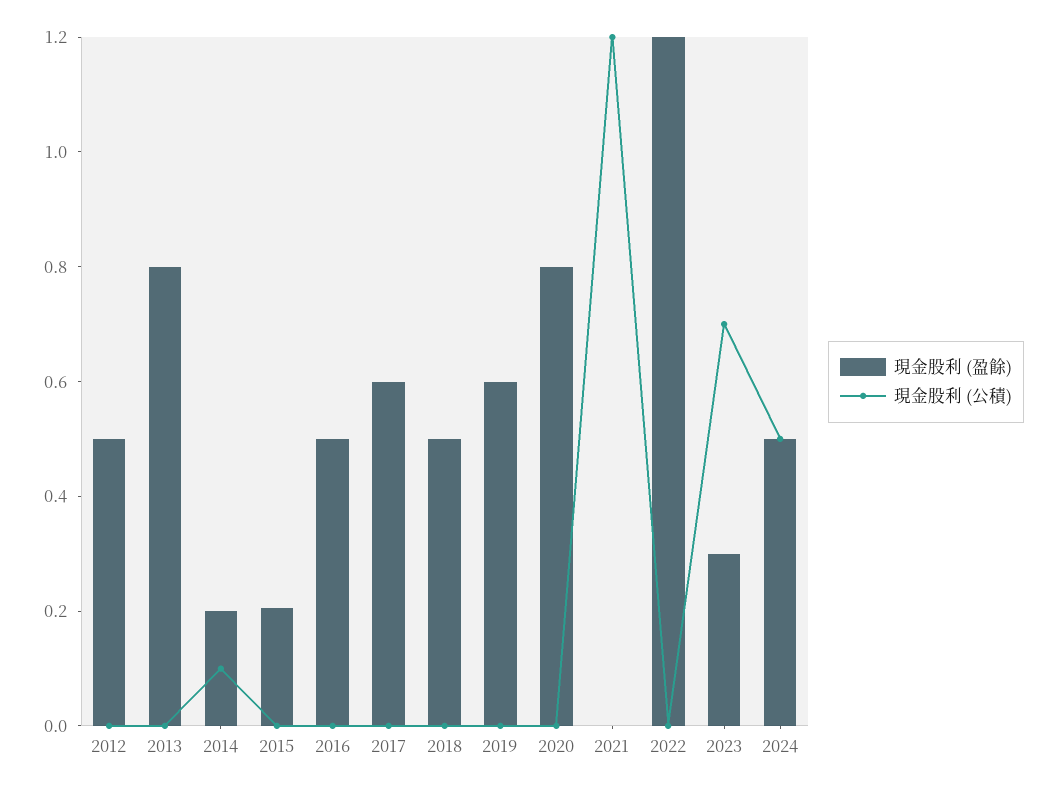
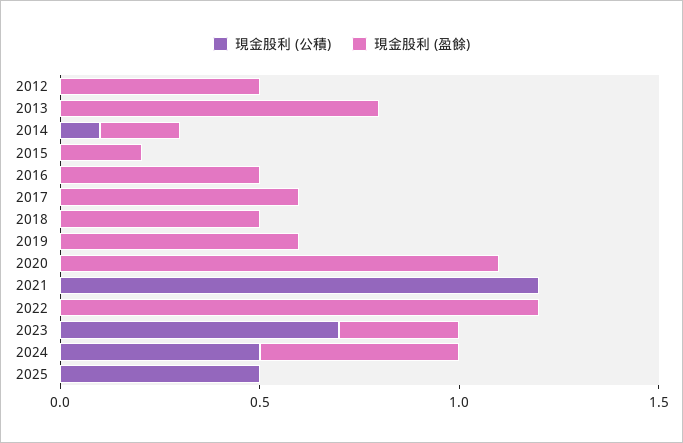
現金股利 (盈餘), 2020: 0.8 -> 1.1
現金股利 (公積), 2025: none -> 0.5
現金股利 (盈餘), 2025: none -> 0

